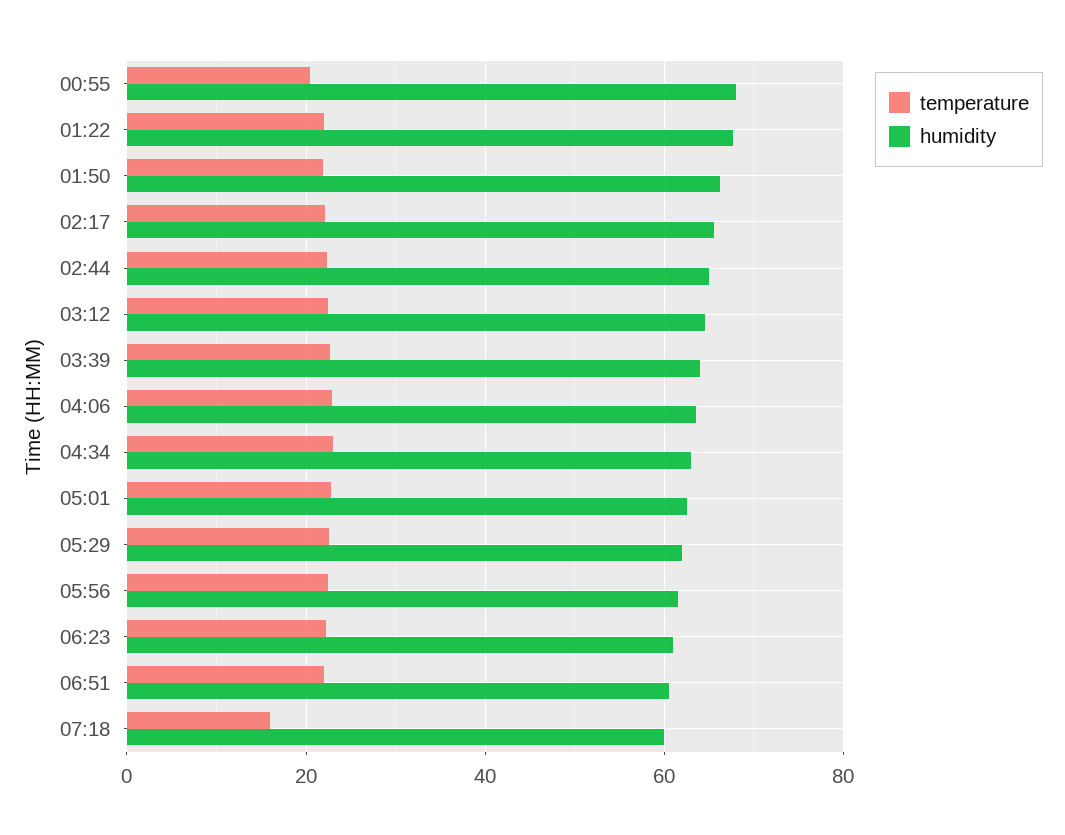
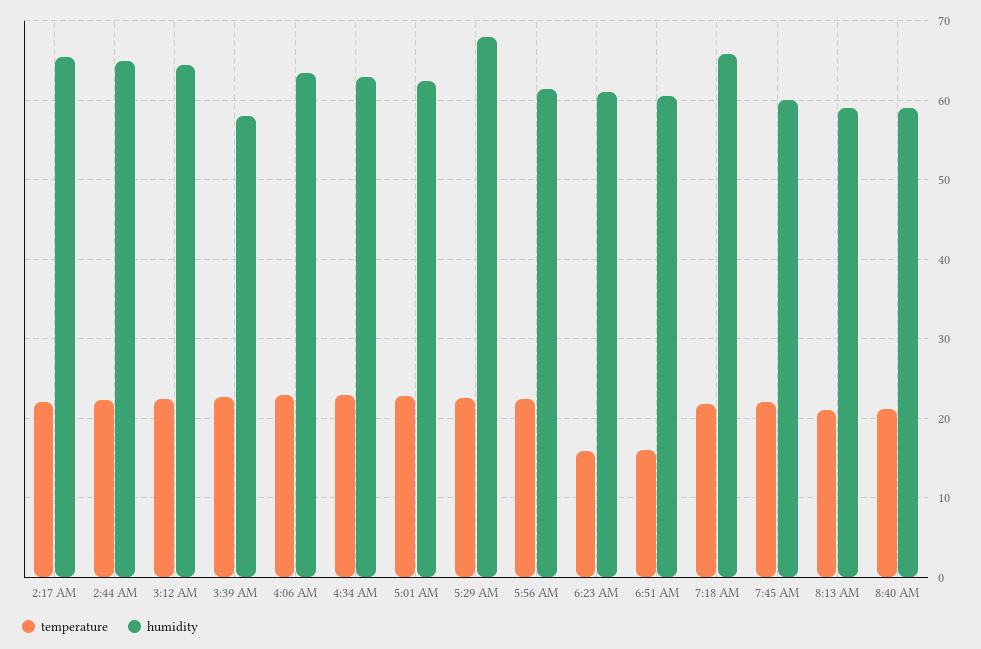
temperature, 00:55: 20 -> none
humidity, 00:55: 68 -> none
temperature, 01:22: 22 -> none
humidity, 01:22: 68 -> none
temperature, 01:50: 22 -> none
humidity, 01:50: 66 -> none
humidity, 03:39: 64 -> 58
humidity, 05:29: 62 -> 68
temperature, 06:23: 22 -> 16
temperature, 06:51: 22 -> 16
temperature, 07:18: 16 -> 22
humidity, 07:18: 60 -> 66
temperature, 7:45 AM: none -> 22
humidity, 7:45 AM: none -> 60
temperature, 8:13 AM: none -> 21
humidity, 8:13 AM: none -> 59
temperature, 8:40 AM: none -> 21
humidity, 8:40 AM: none -> 59

